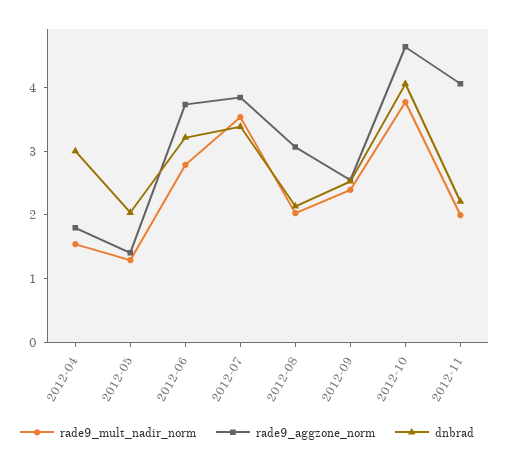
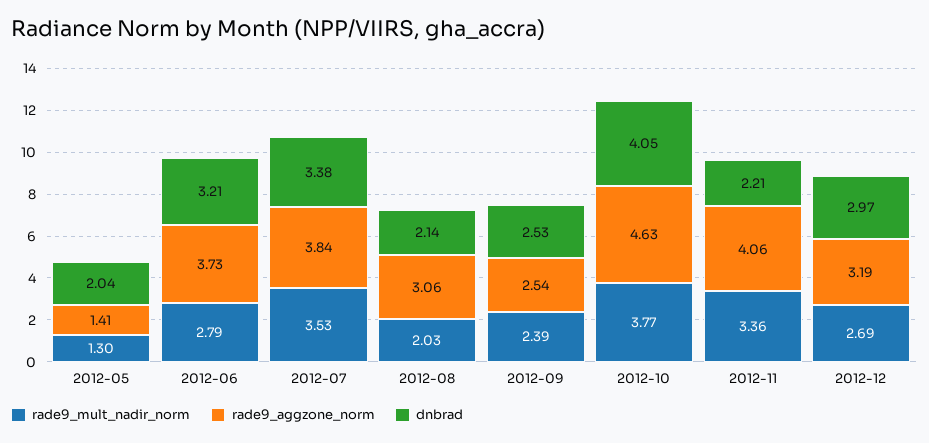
rade9_mult_nadir_norm, 2012-04: 1.6 -> none
rade9_aggzone_norm, 2012-04: 1.8 -> none
dnbrad, 2012-04: 3 -> none
rade9_mult_nadir_norm, 2012-11: 2 -> 3.36
rade9_mult_nadir_norm, 2012-12: none -> 2.69
rade9_aggzone_norm, 2012-12: none -> 3.19
dnbrad, 2012-12: none -> 2.97

